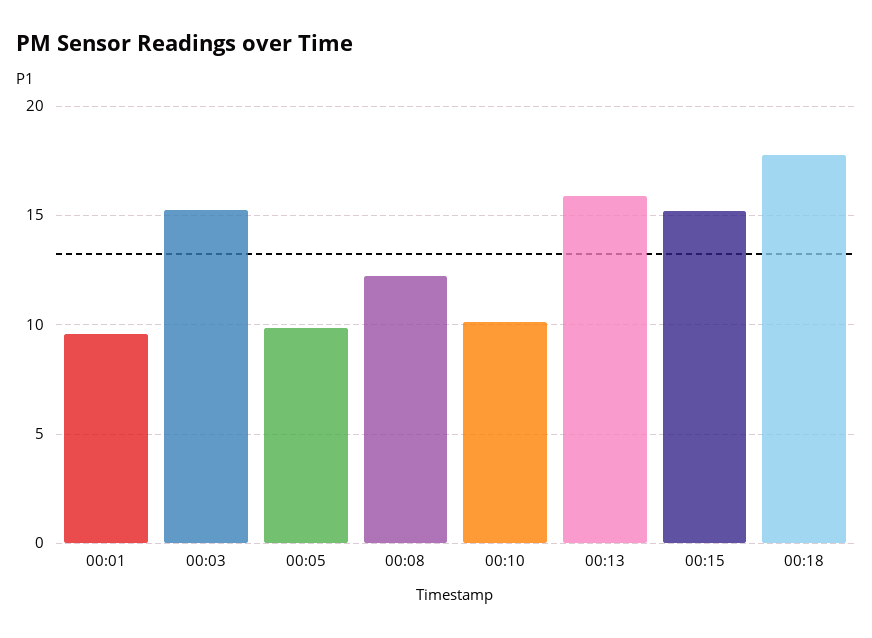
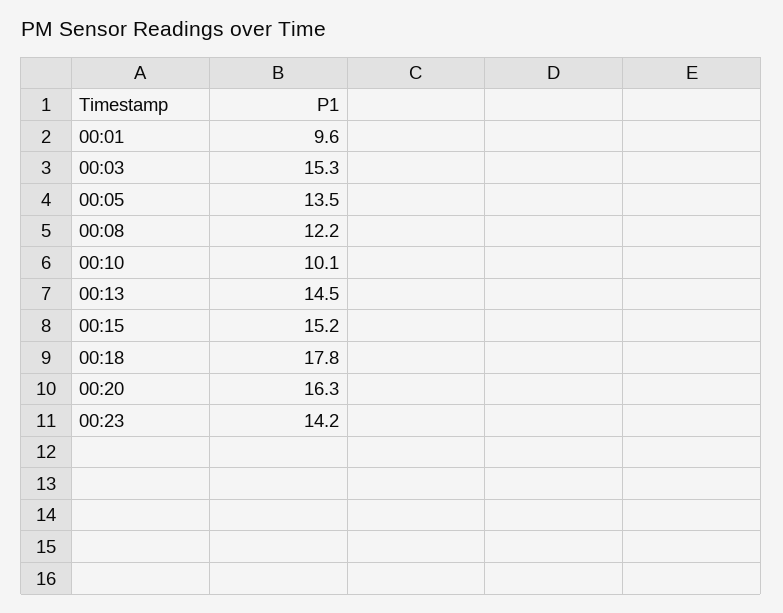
00:05: 10 -> 13.5
00:13: 16 -> 14.5
00:20: none -> 16.3
00:23: none -> 14.2

